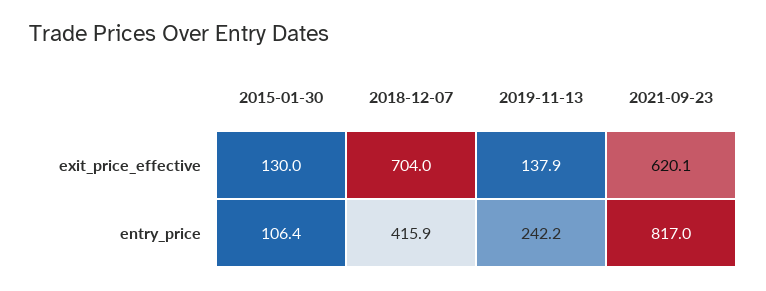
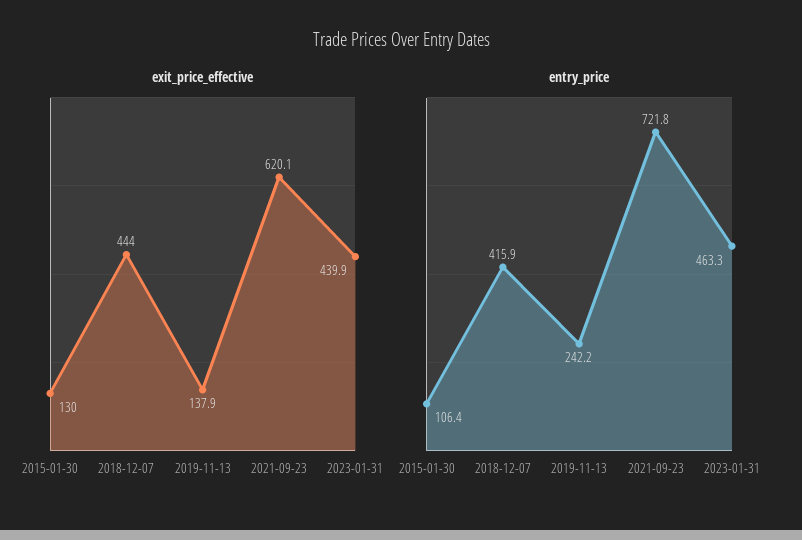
exit_price_effective, 2018-12-07: 704 -> 444
entry_price, 2021-09-23: 817 -> 721.8
exit_price_effective, 2023-01-31: none -> 439.9
entry_price, 2023-01-31: none -> 463.3

